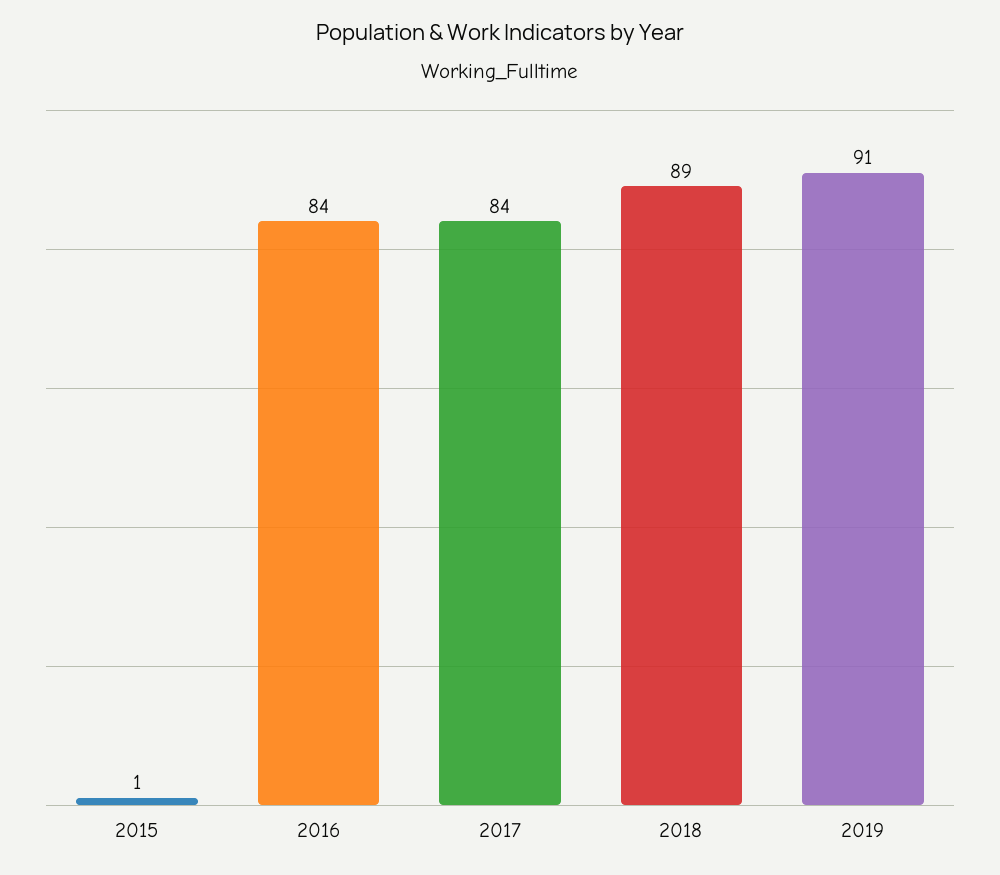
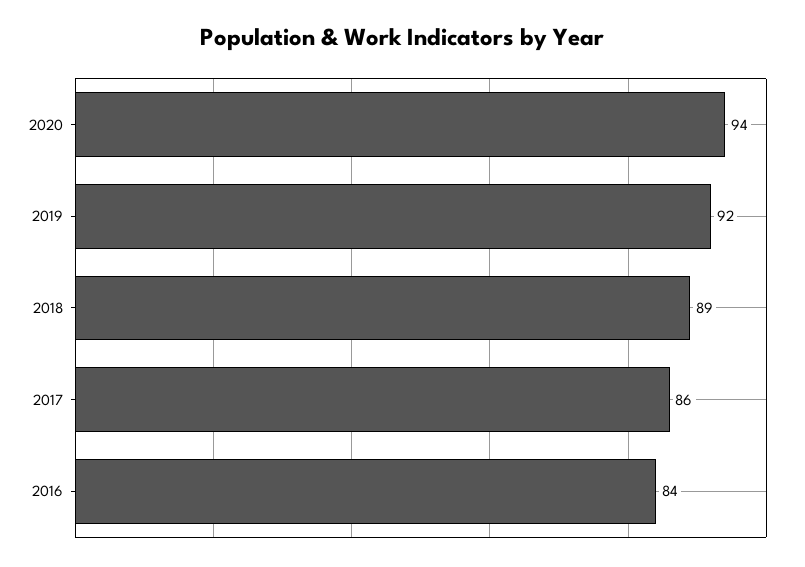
2015: 1 -> none
2017: 84 -> 86
2019: 91 -> 92
2020: none -> 94

